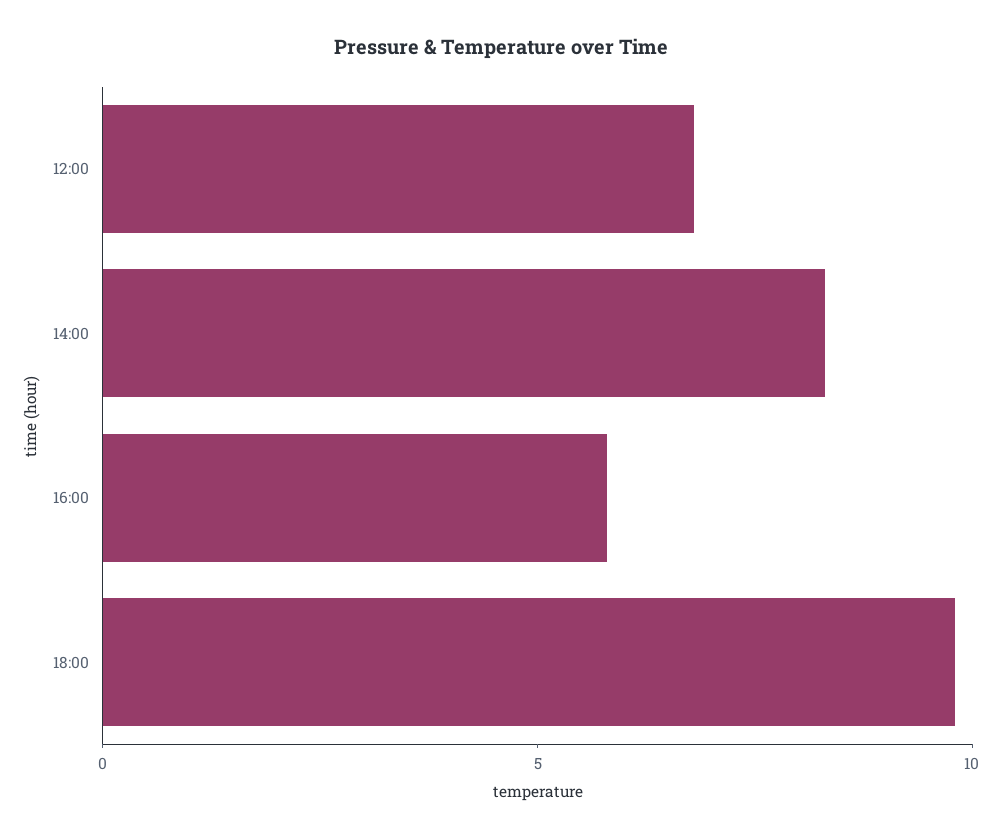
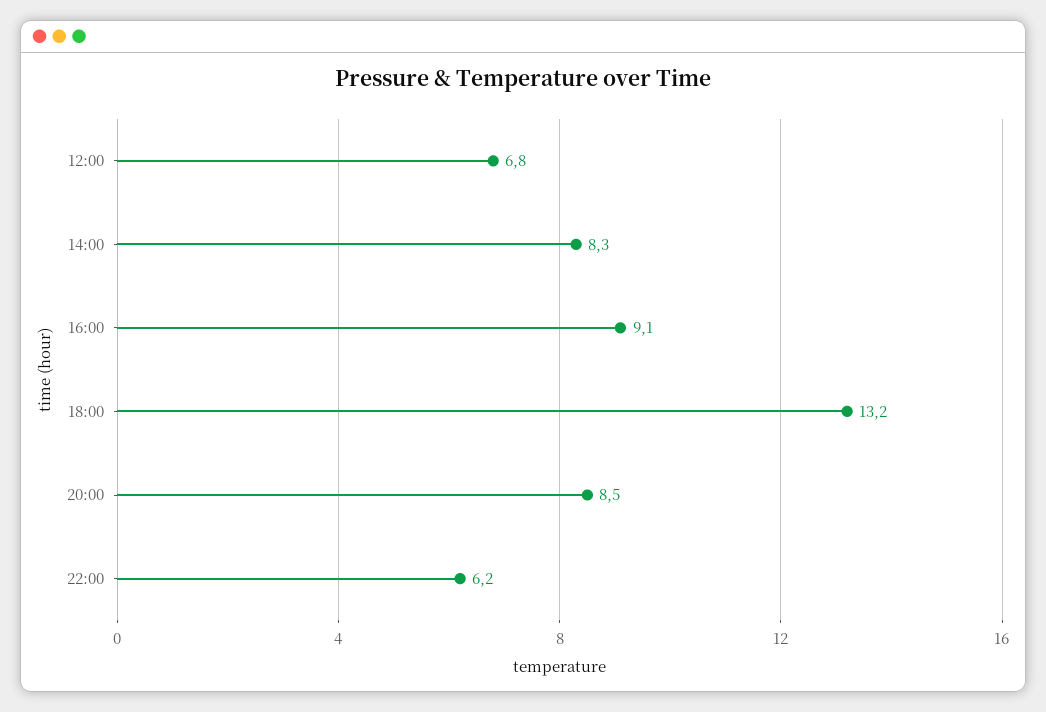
16:00: 6 -> 9.1
18:00: 10 -> 13.2
20:00: none -> 8.5
22:00: none -> 6.2

